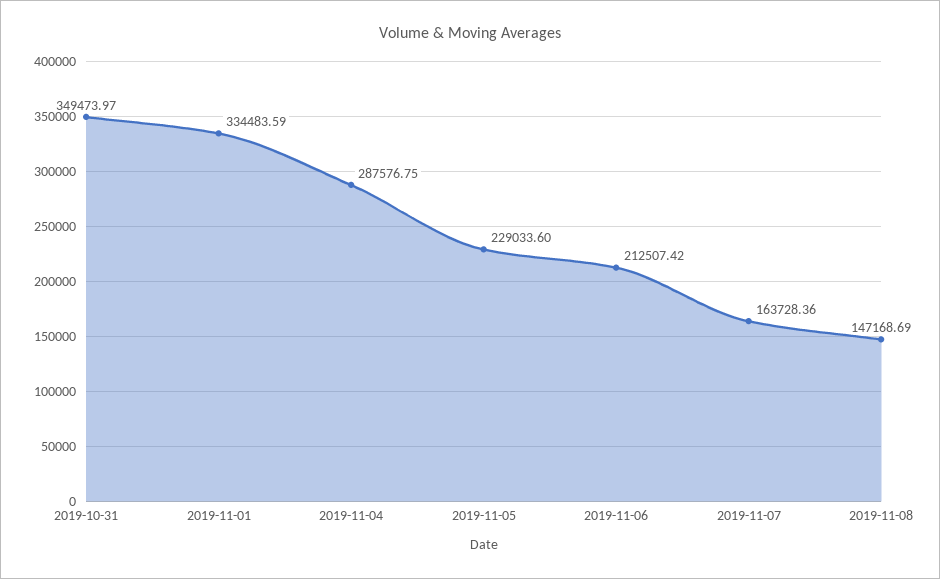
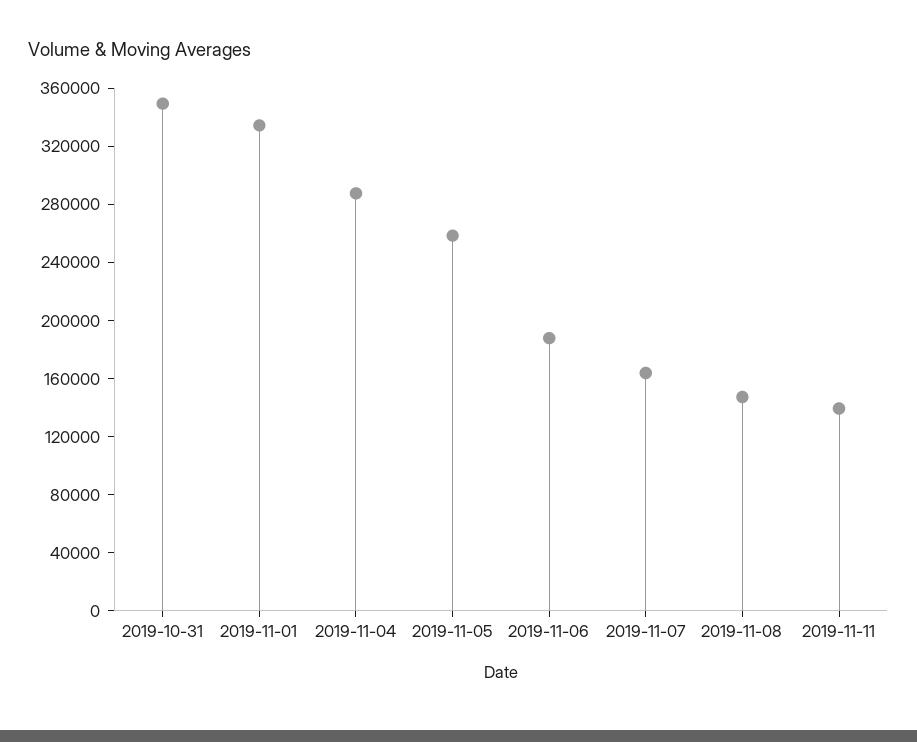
2019-11-05: 229033.6 -> 260000
2019-11-06: 212507.42 -> 190000
2019-11-11: none -> 140000

